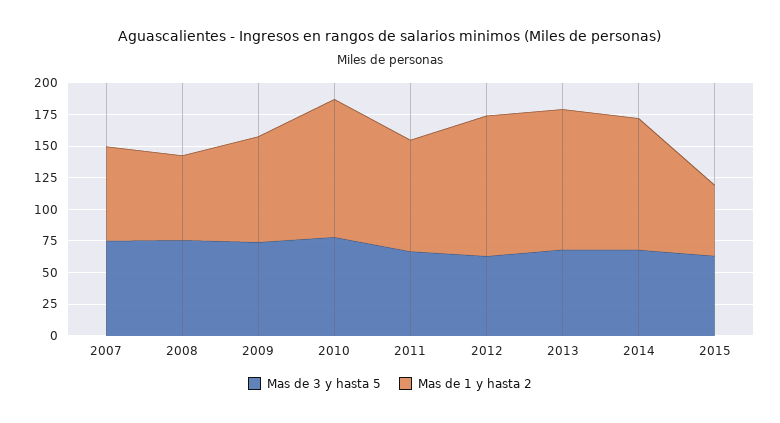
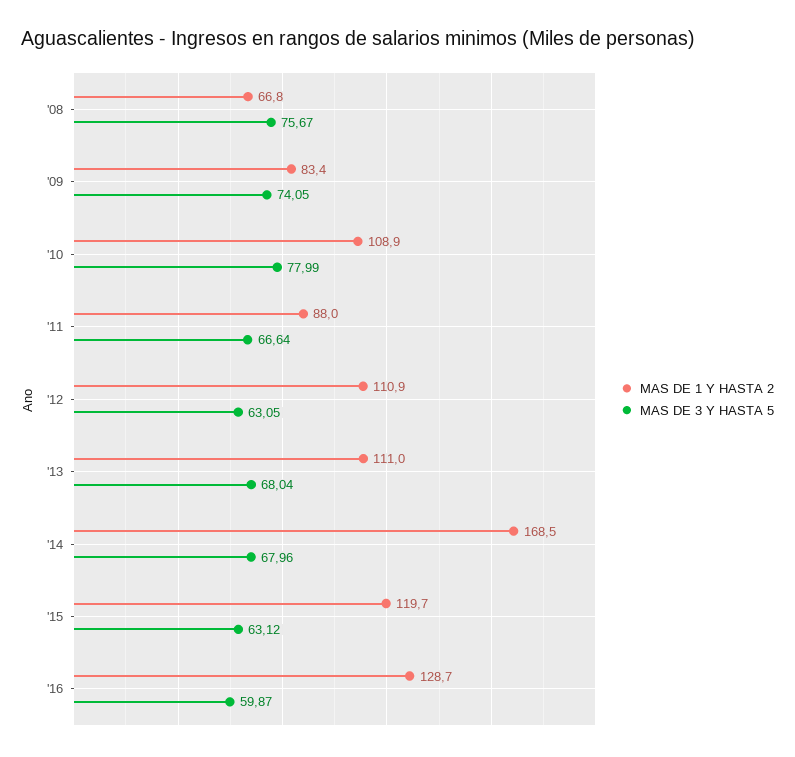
Mas de 3 y hasta 5, 2007: 75 -> none
Mas de 1 y hasta 2, 2007: 75 -> none
Mas de 1 y hasta 2, 2014: 100 -> 168.5
Mas de 1 y hasta 2, 2015: 50 -> 119.7
Mas de 1 y hasta 2, '16: none -> 128.7
Mas de 3 y hasta 5, '16: none -> 59.87

